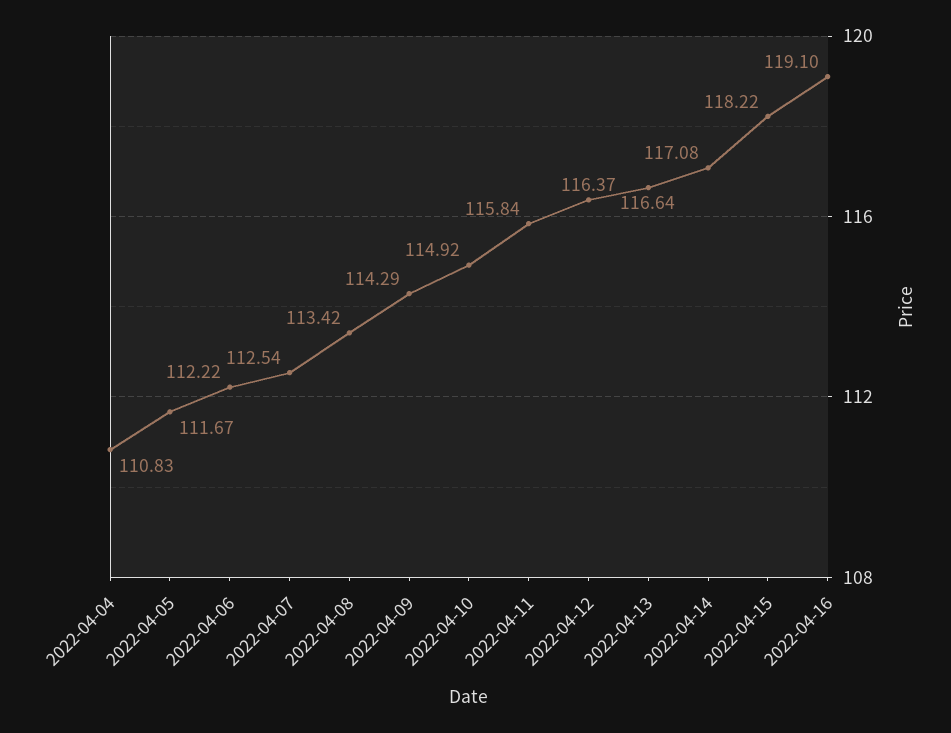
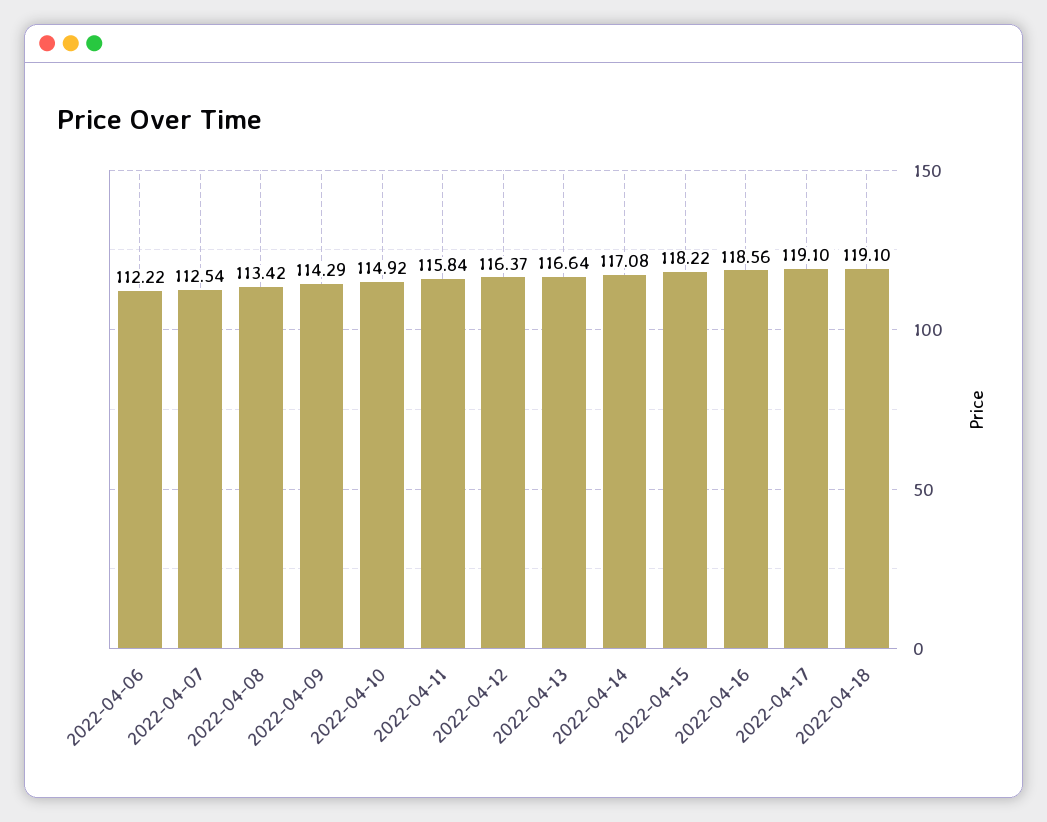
2022-04-04: 110.83 -> none
2022-04-05: 111.67 -> none
2022-04-16: 119.1 -> 118.56
2022-04-17: none -> 119.1
2022-04-18: none -> 119.1

